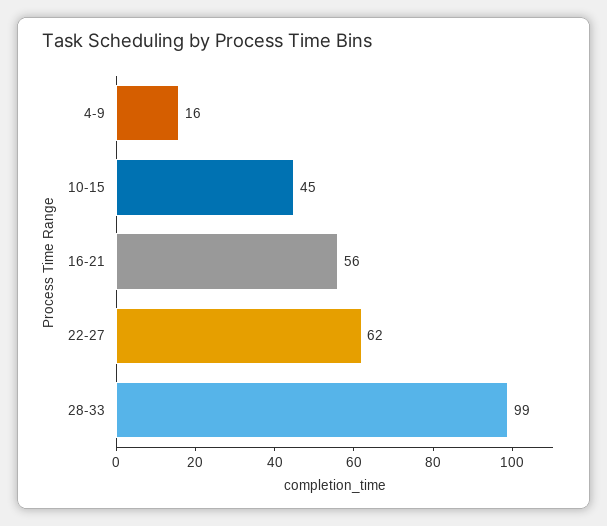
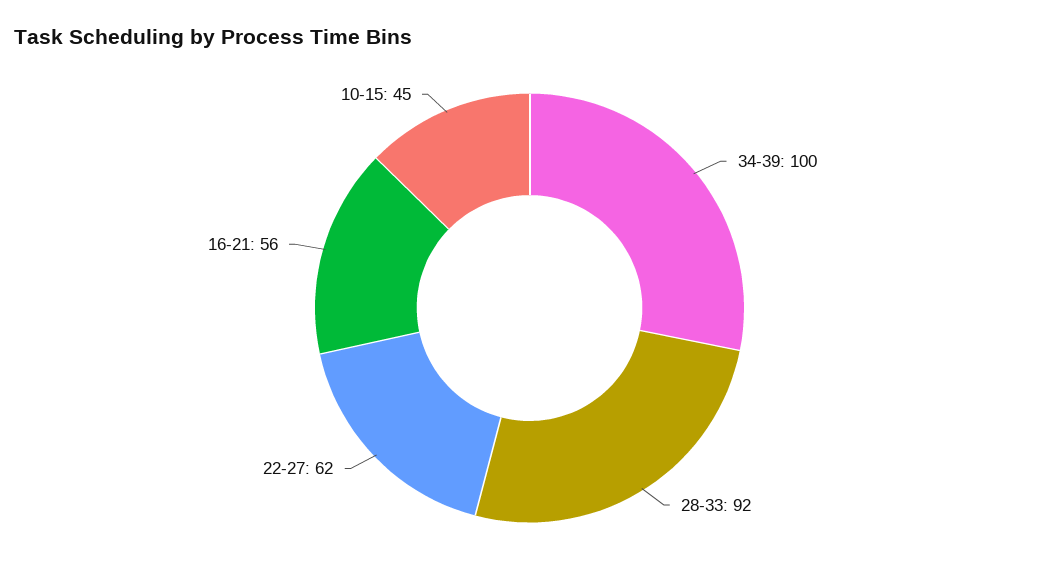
4-9: 16 -> none
28-33: 99 -> 92
34-39: none -> 100

